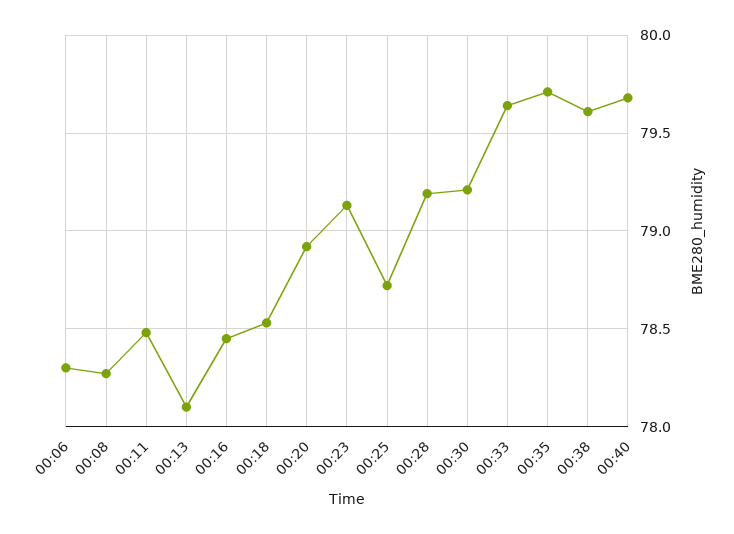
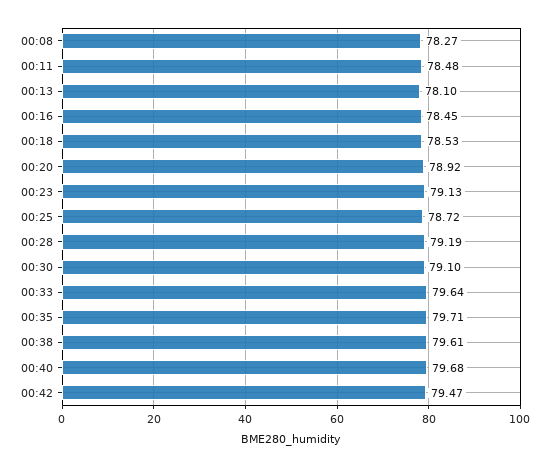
00:06: 78.3 -> none
00:30: 79.2 -> 79.1
00:42: none -> 79.47

